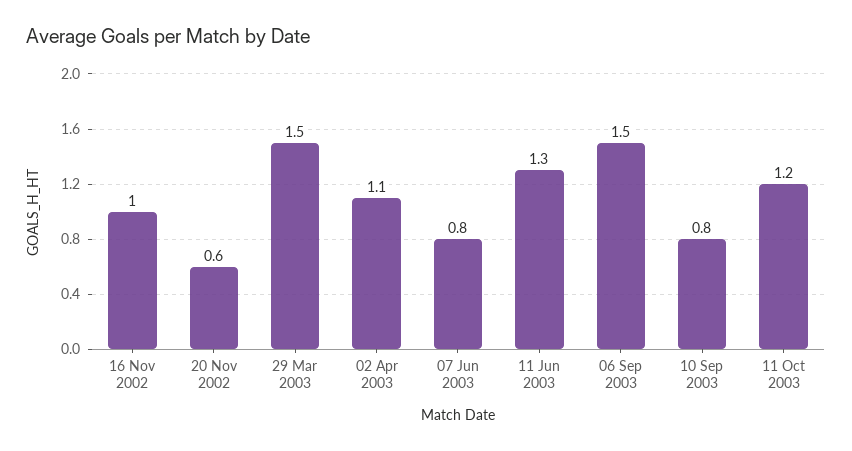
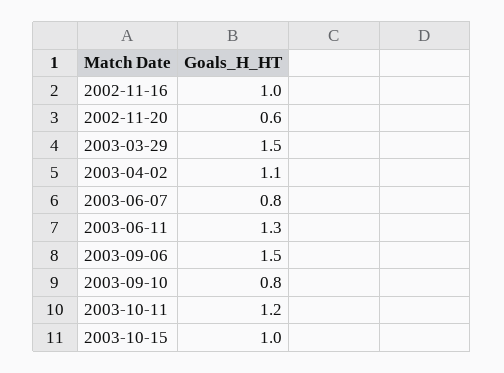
2003-10-15: none -> 1

